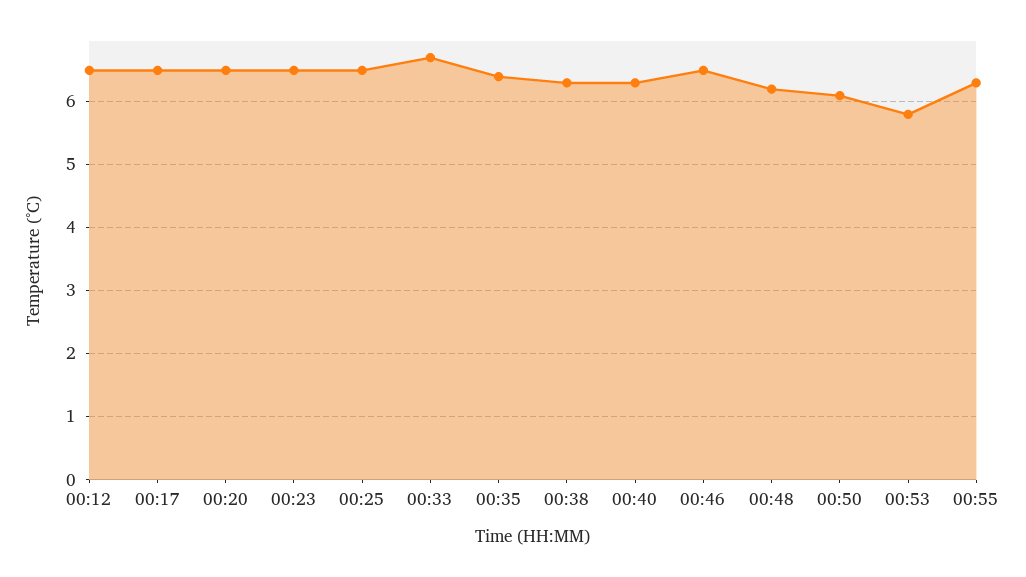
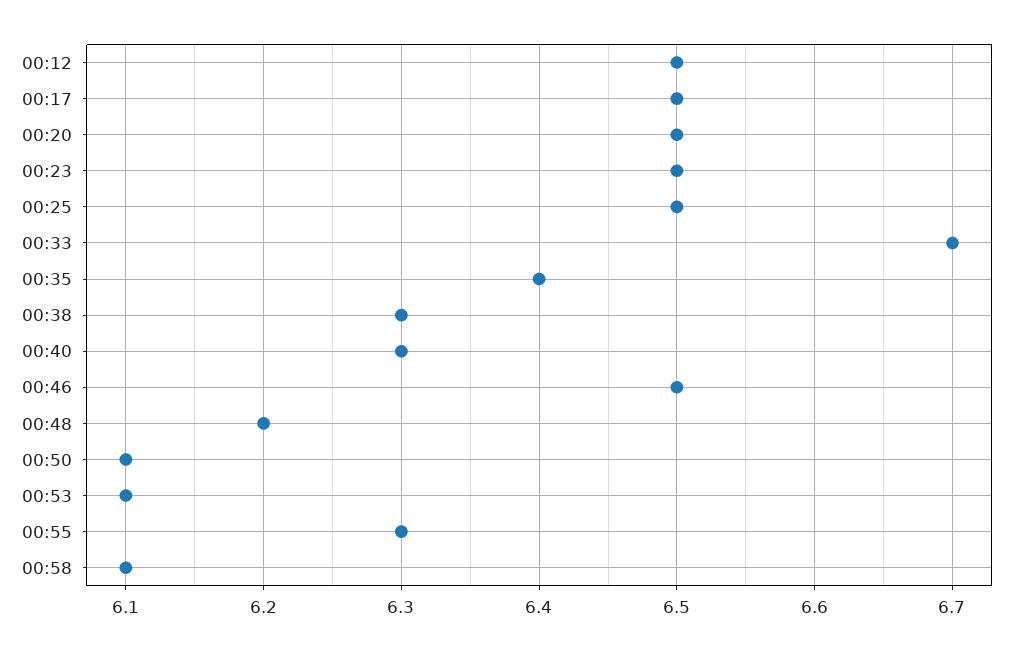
00:53: 5.8 -> 6.1
00:58: none -> 6.1

